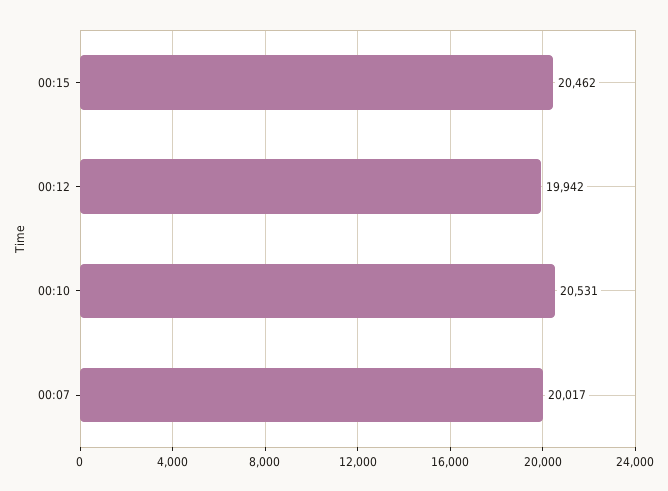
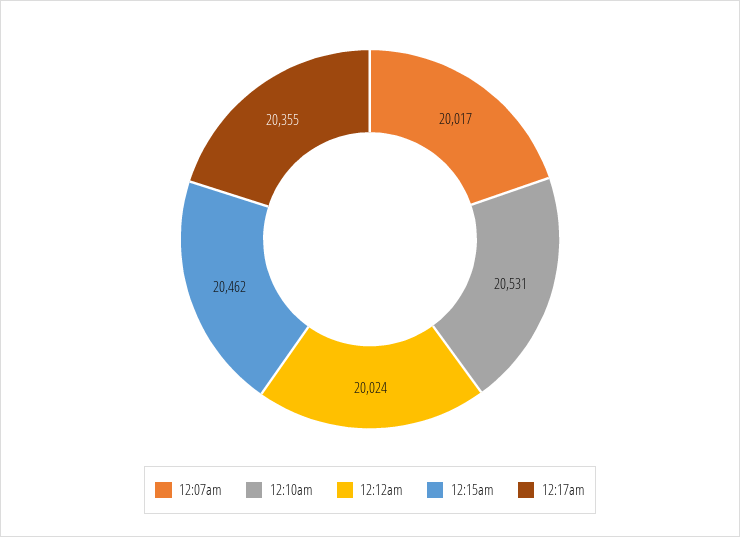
00:12: 19942 -> 20024
12:17am: none -> 20355

